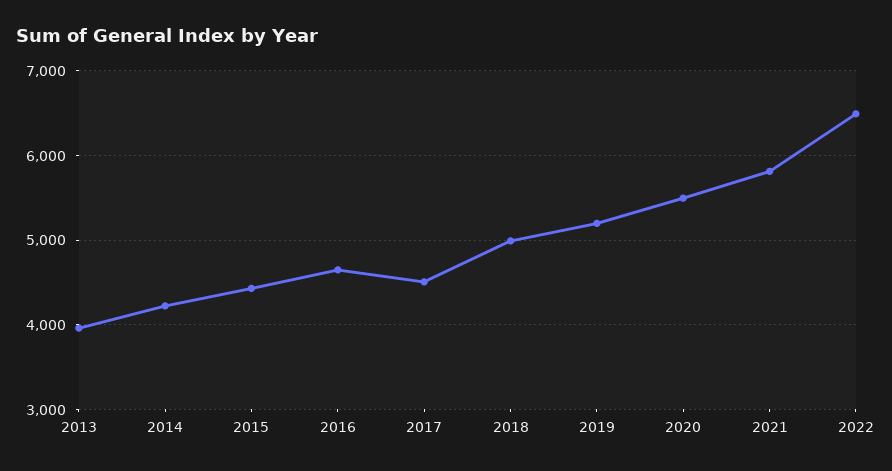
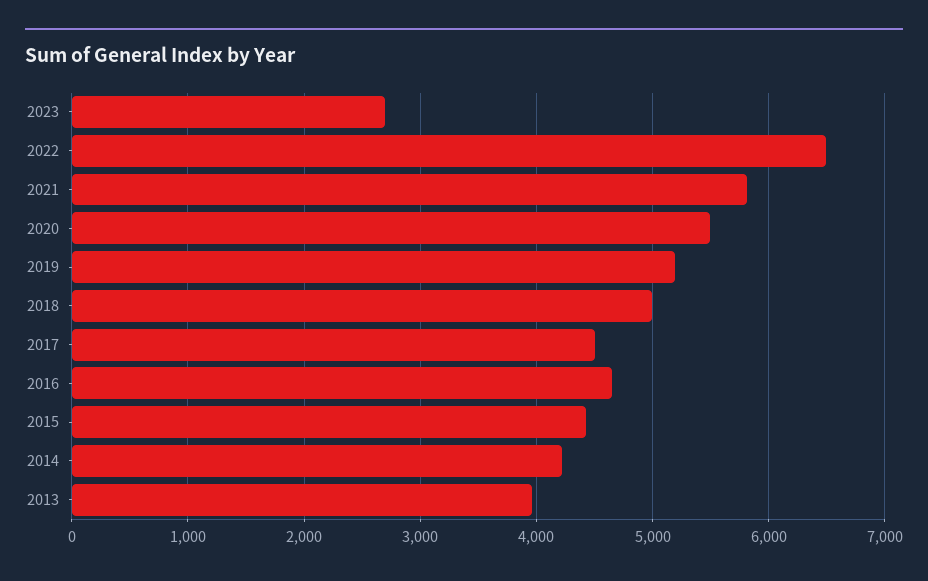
2023: none -> 2700

